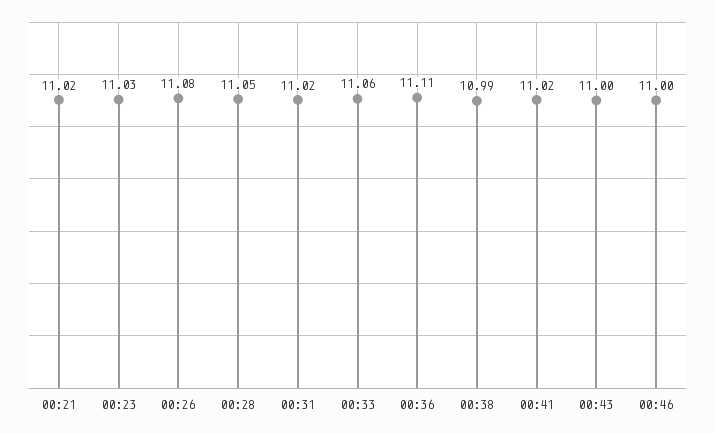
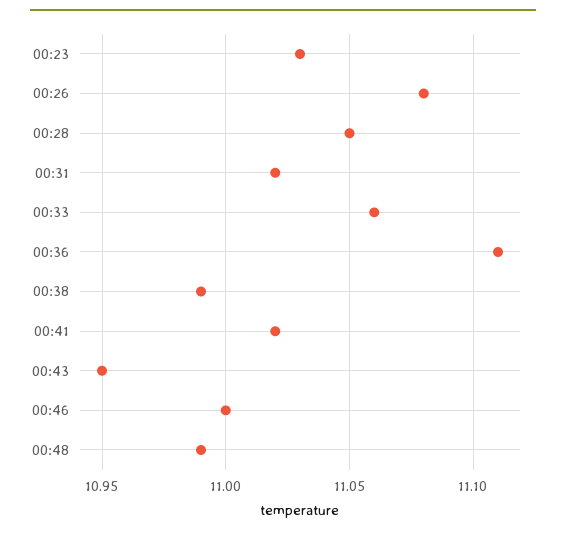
00:21: 11.02 -> none
00:43: 11 -> 10.95
00:48: none -> 10.99

